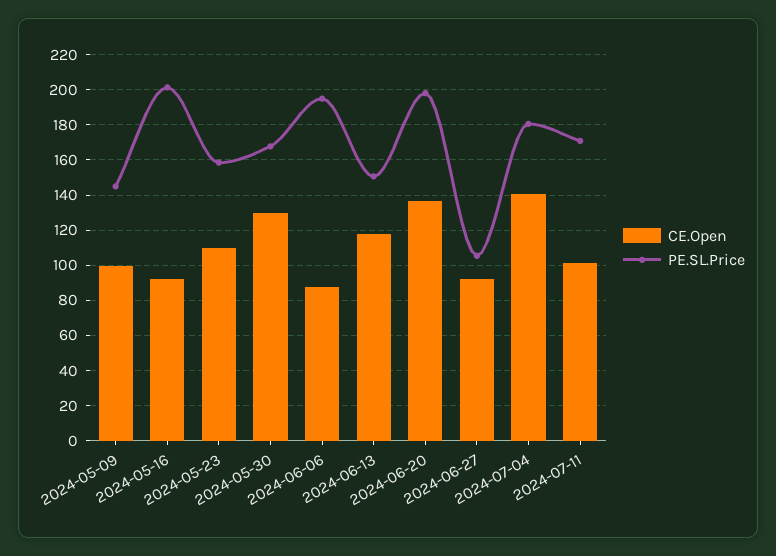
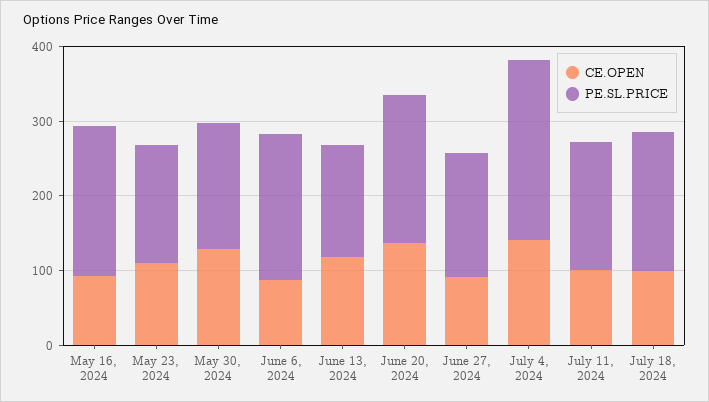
CE.Open, 2024-05-09: 100 -> none
PE.SL.Price, 2024-05-09: 145 -> none
PE.SL.Price, 2024-06-27: 105 -> 160
PE.SL.Price, 2024-07-04: 180 -> 240
CE.Open, July 18, 2024: none -> 100
PE.SL.Price, July 18, 2024: none -> 180

